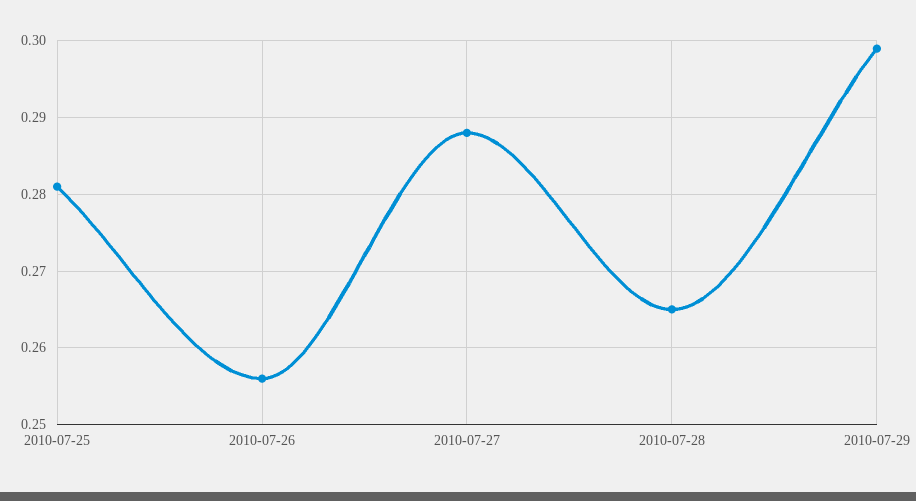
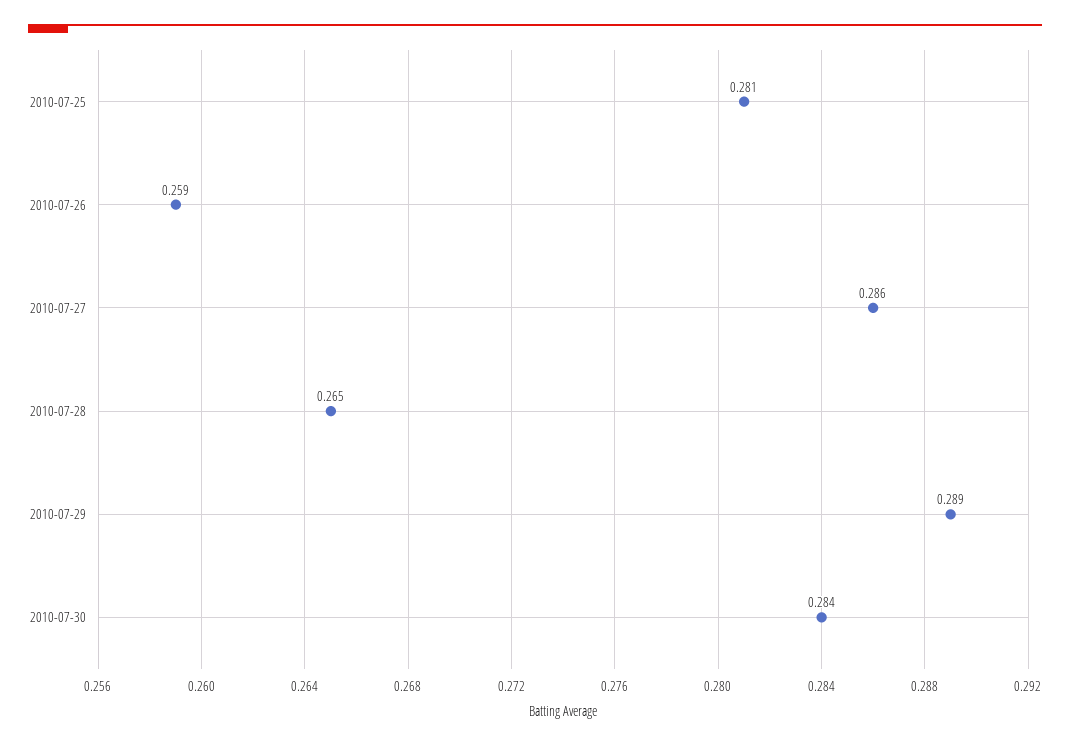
2010-07-26: 0.256 -> 0.259
2010-07-27: 0.288 -> 0.286
2010-07-29: 0.299 -> 0.289
2010-07-30: none -> 0.284

